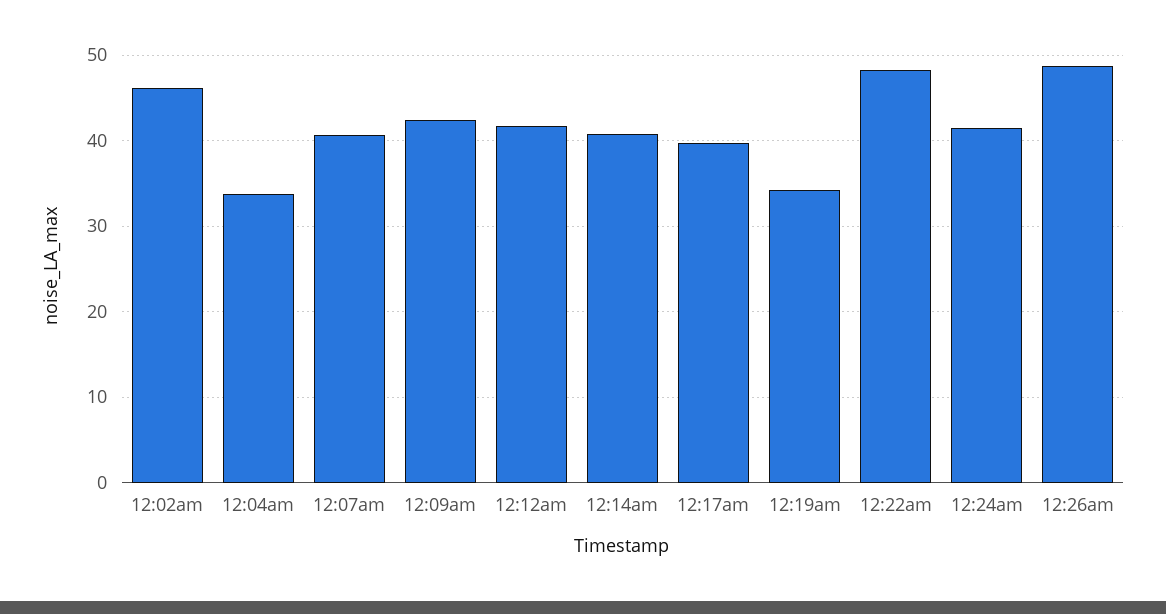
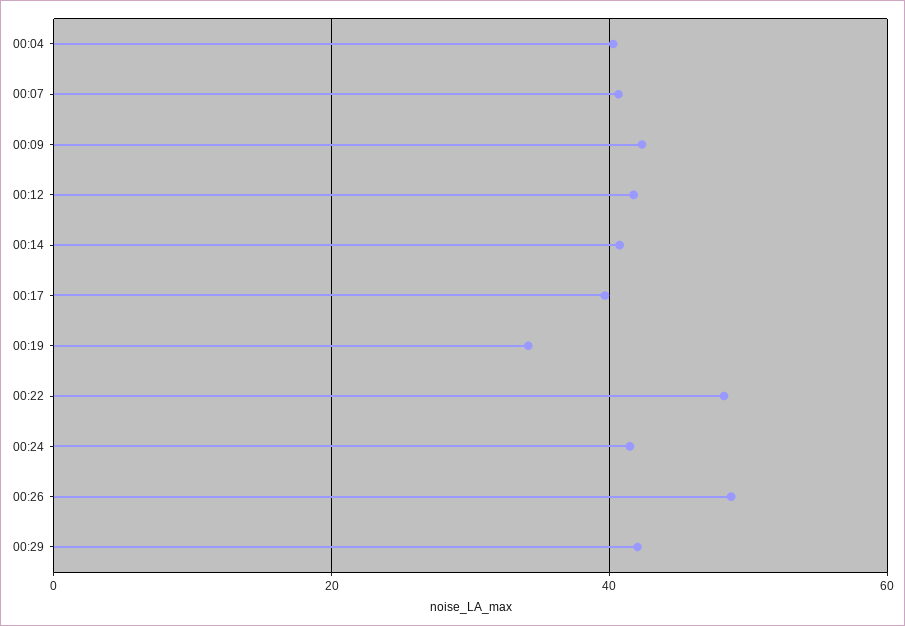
12:02am: 46 -> none
12:04am: 34 -> 40
00:29: none -> 42

